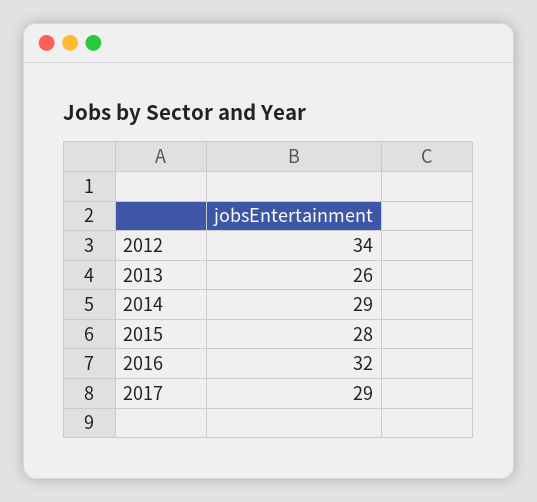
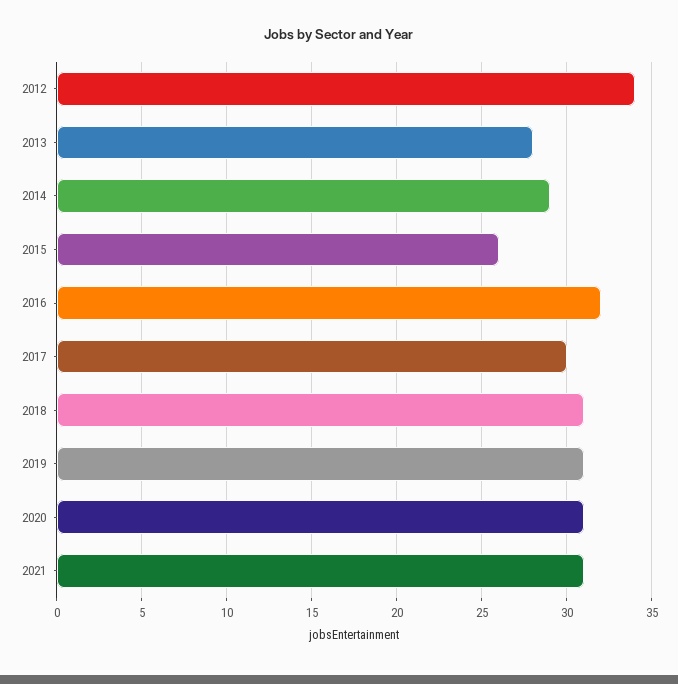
2013: 26 -> 28
2015: 28 -> 26
2017: 29 -> 30
2018: none -> 31
2019: none -> 31
2020: none -> 31
2021: none -> 31

